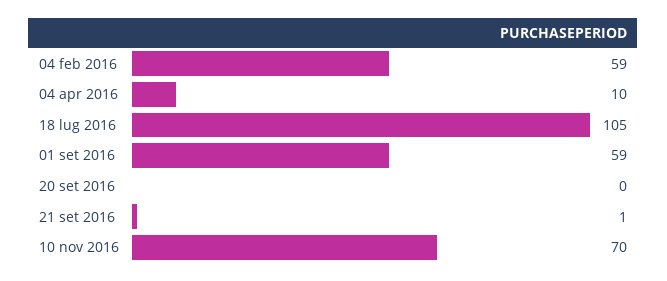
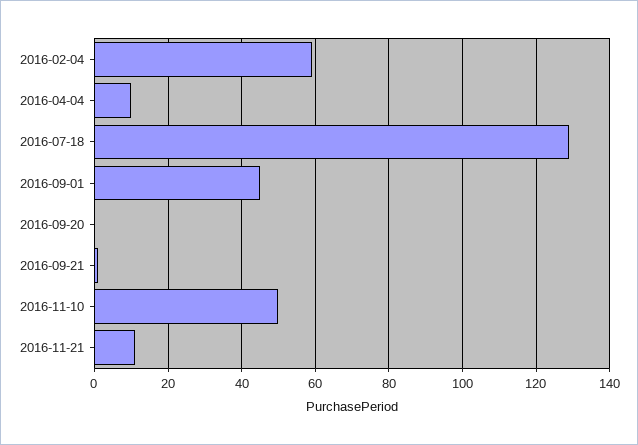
18 lug 2016: 105 -> 130
01 set 2016: 59 -> 45
10 nov 2016: 70 -> 50
2016-11-21: none -> 10

